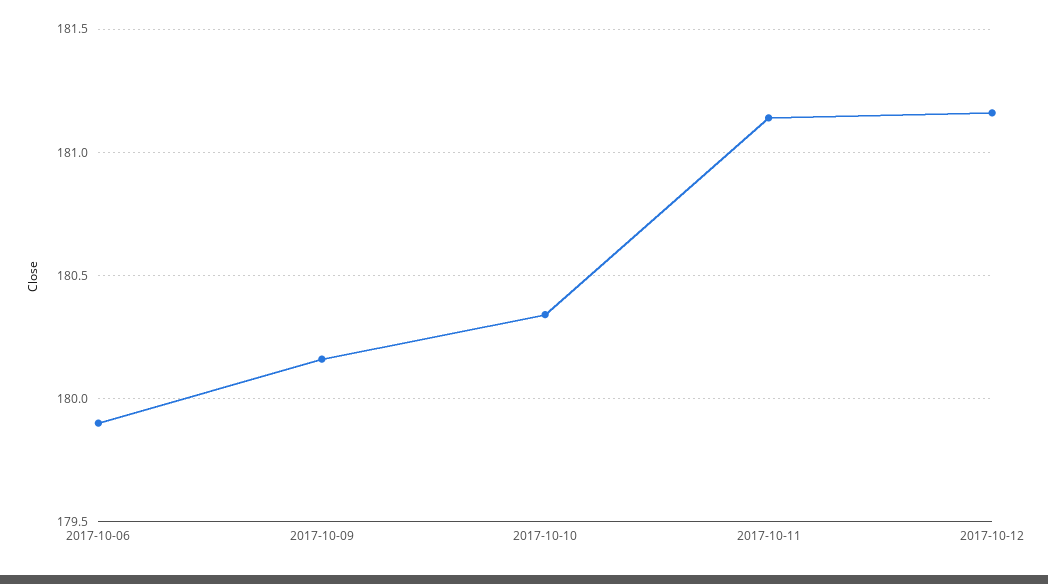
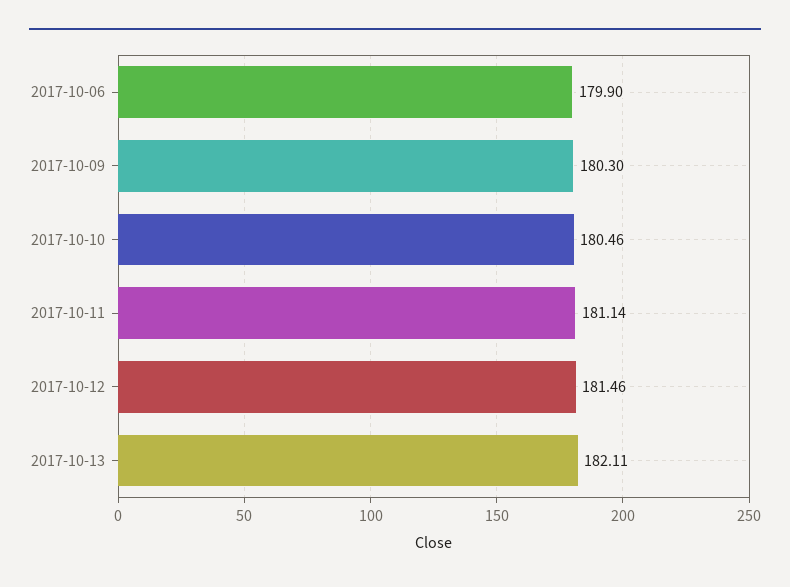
2017-10-09: 180.15 -> 180.3
2017-10-10: 180.35 -> 180.46
2017-10-12: 181.15 -> 181.46
2017-10-13: none -> 182.11

